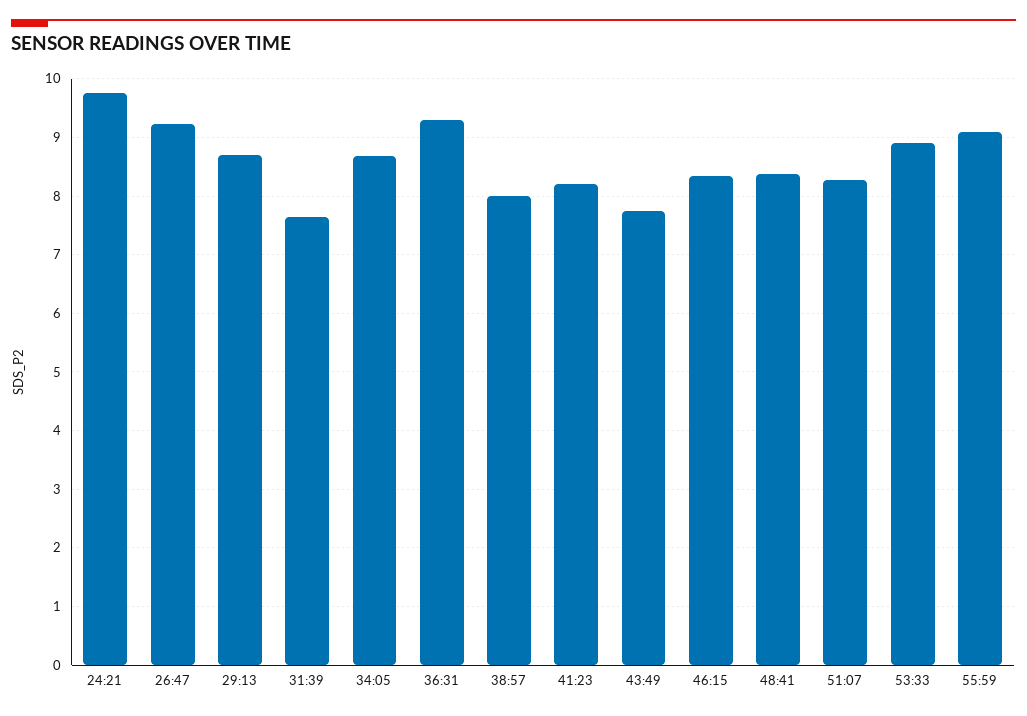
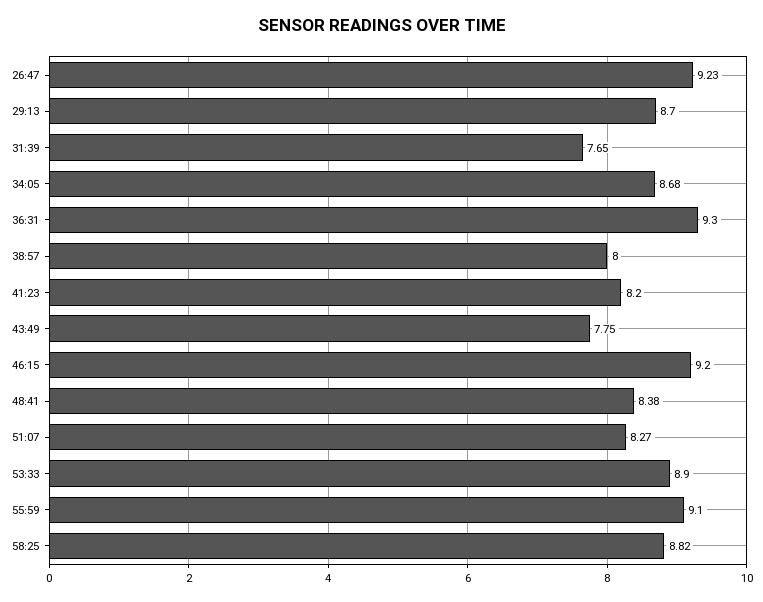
24:21: 9.8 -> none
46:15: 8.4 -> 9.2
58:25: none -> 8.82

